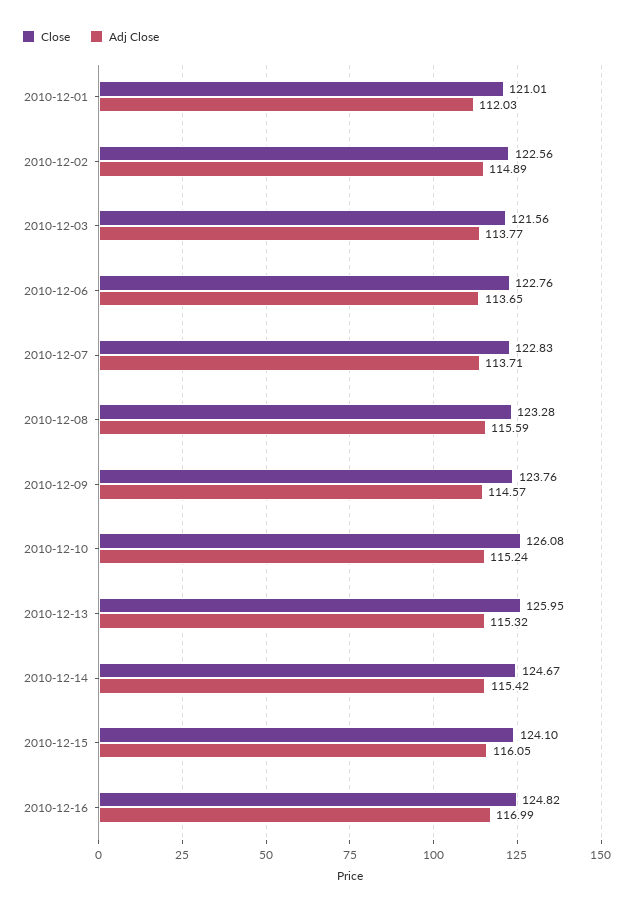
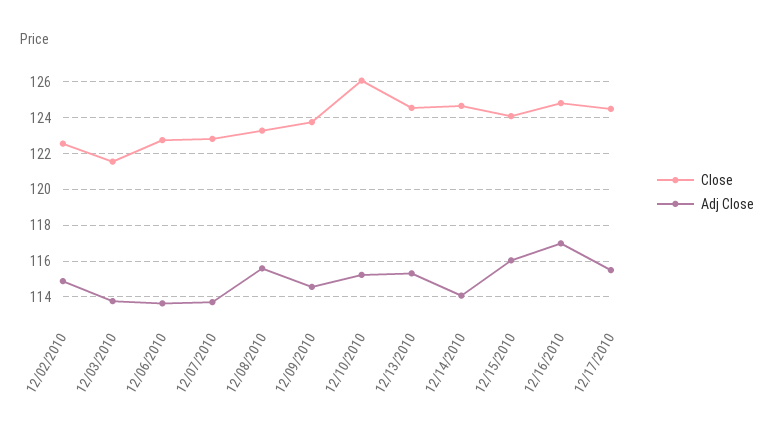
Close, 2010-12-01: 121.01 -> none
Adj Close, 2010-12-01: 112.03 -> none
Close, 2010-12-13: 125.95 -> 124.5
Adj Close, 2010-12-14: 115.42 -> 114
Close, 12/17/2010: none -> 124.5
Adj Close, 12/17/2010: none -> 115.5

